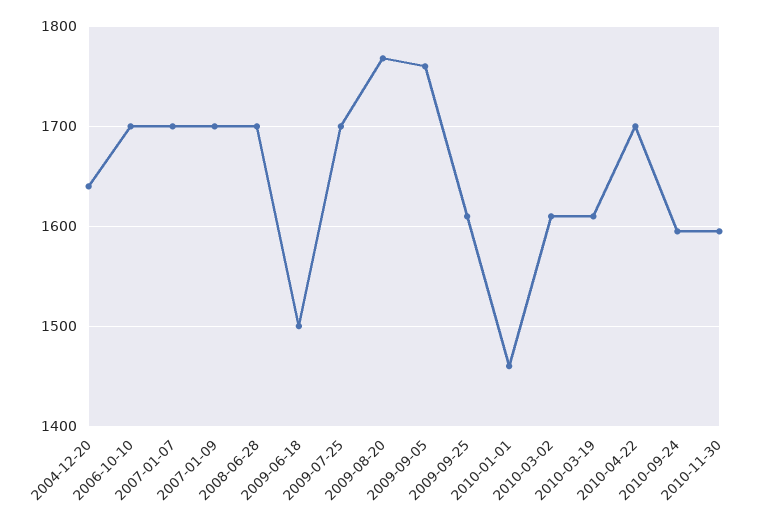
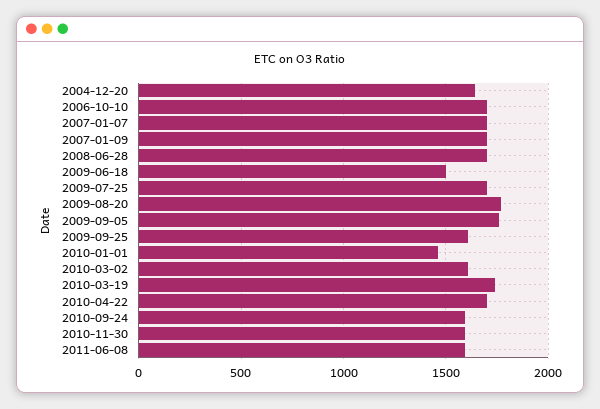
2010-03-19: 1610 -> 1750
2011-06-08: none -> 1600

